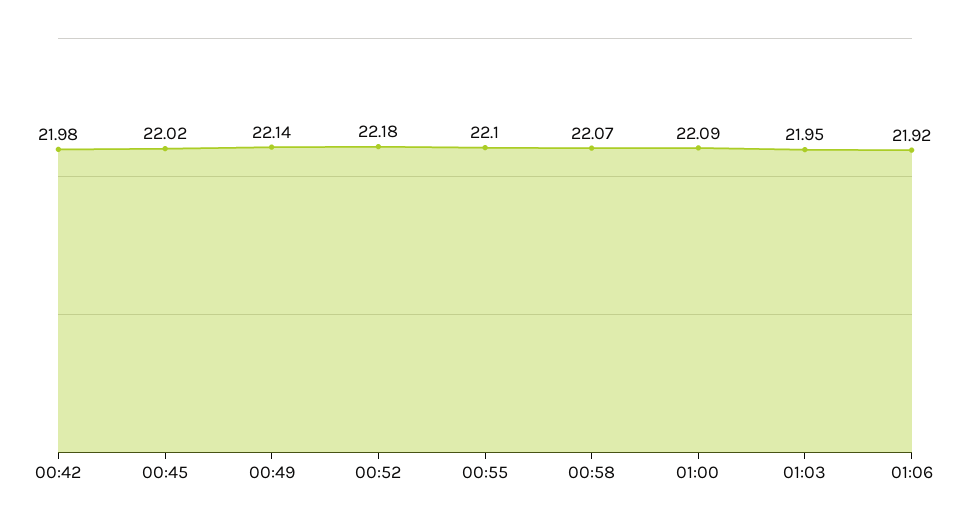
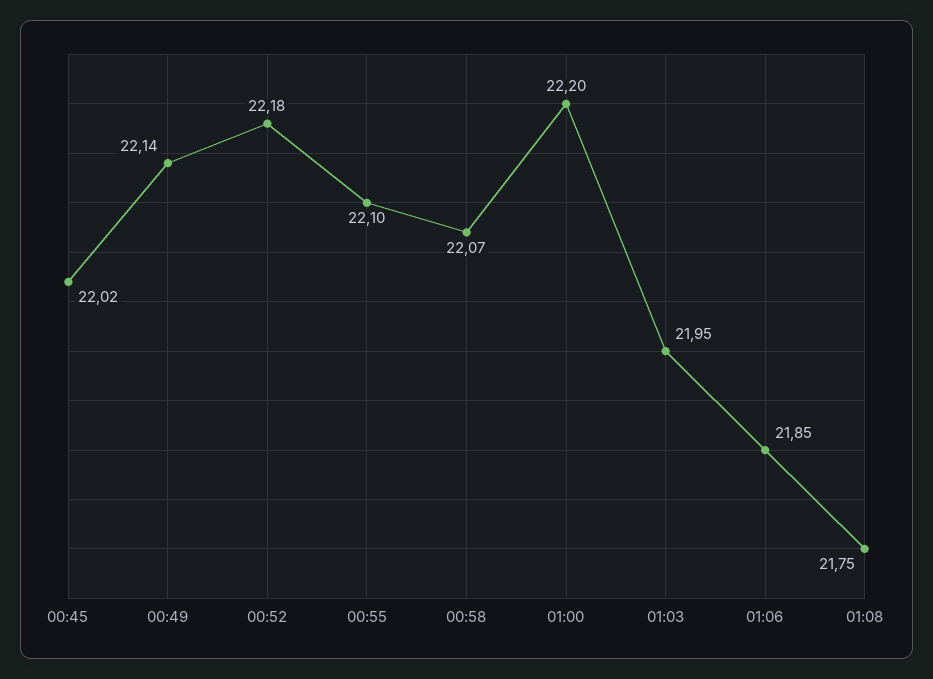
00:42: 21.98 -> none
01:00: 22.09 -> 22.2
01:06: 21.92 -> 21.85
01:08: none -> 21.75

